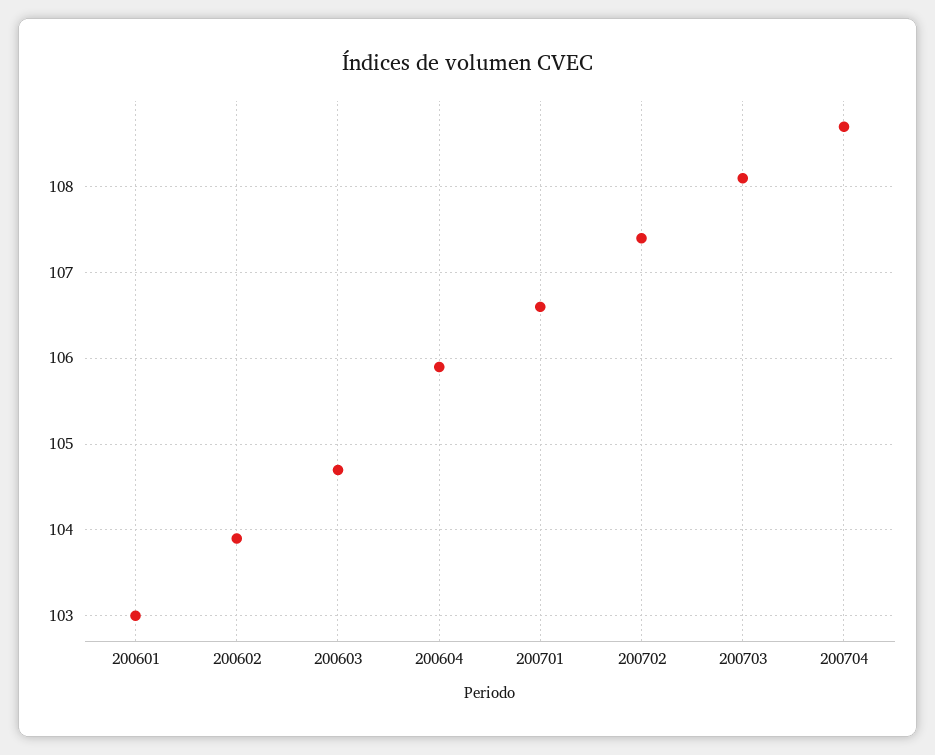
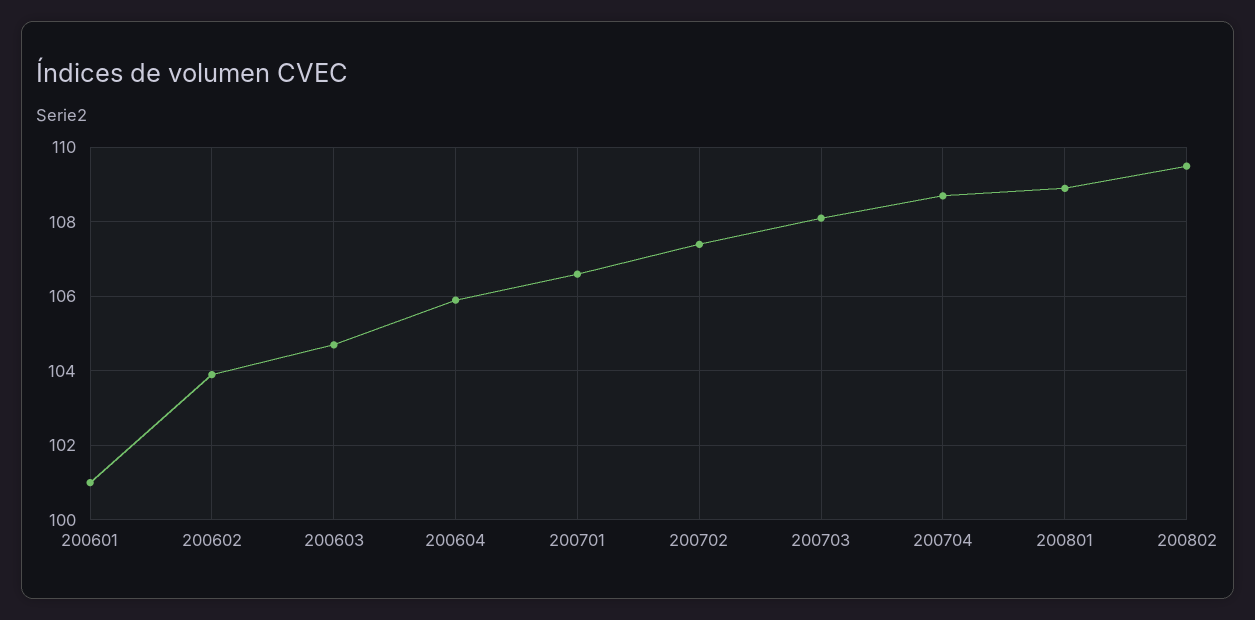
200601: 103 -> 101
200801: none -> 109
200802: none -> 109.5

